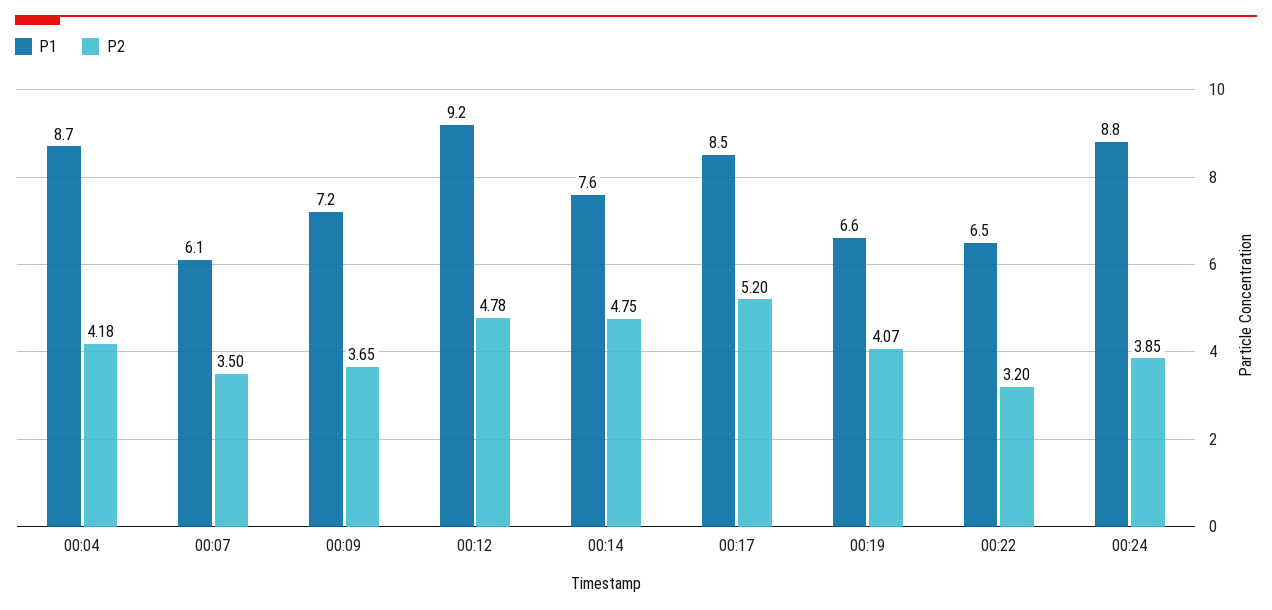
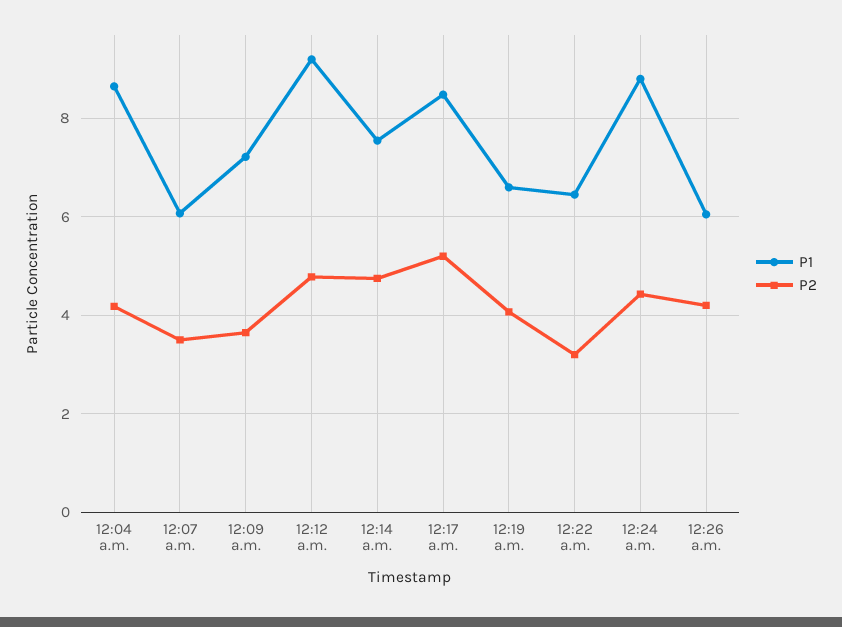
P2, 00:24: 3.85 -> 4.4
P1, 12:26 a.m.: none -> 6
P2, 12:26 a.m.: none -> 4.2

